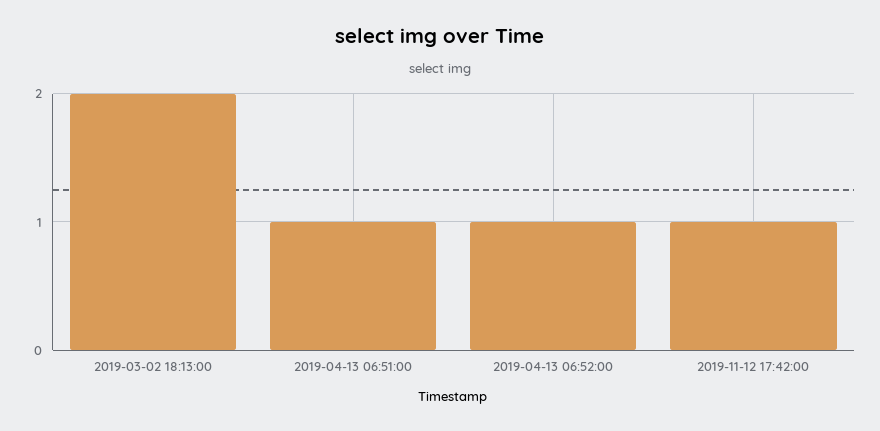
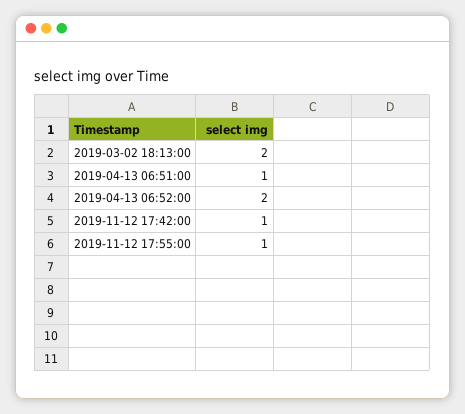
2019-04-13 06:52:00: 1 -> 2
2019-11-12 17:55:00: none -> 1

